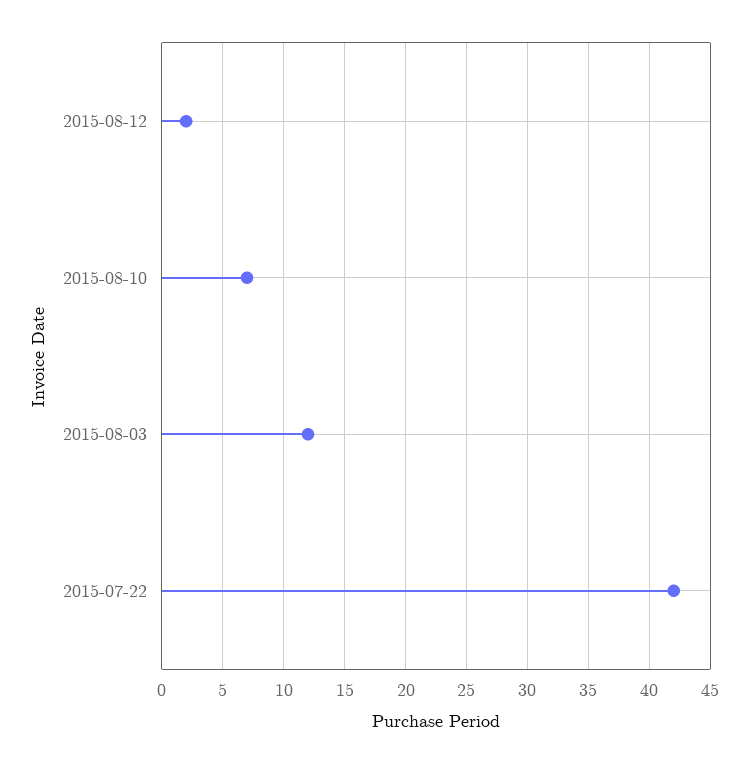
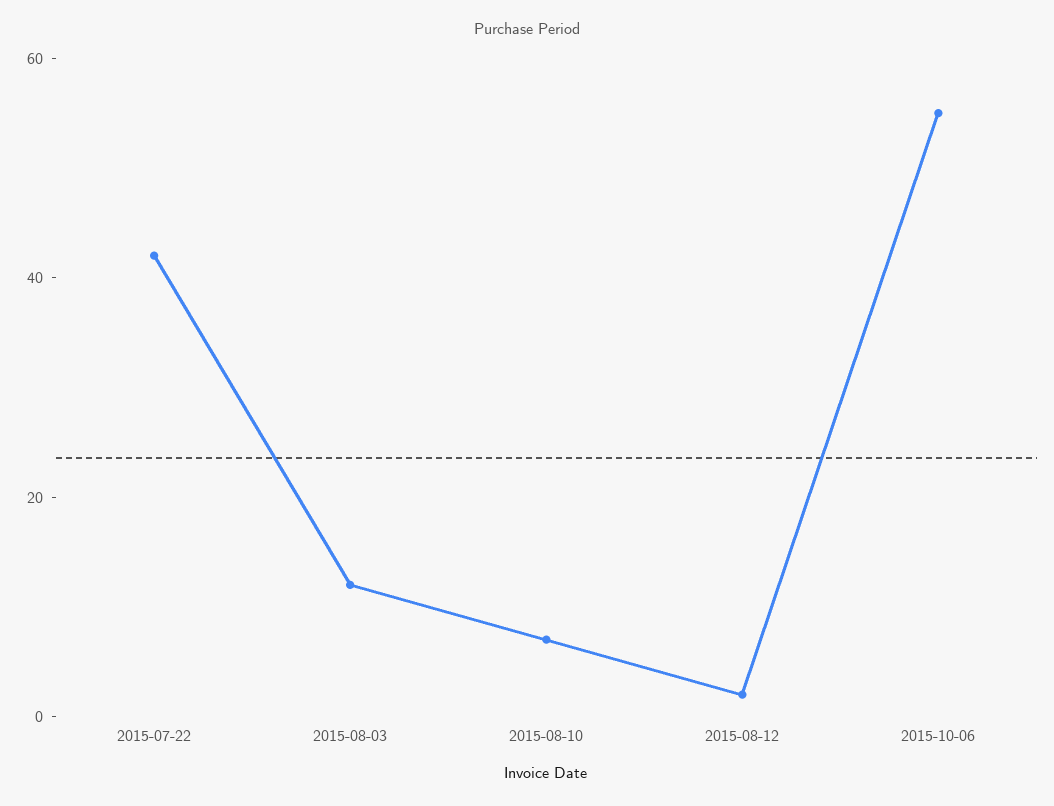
2015-10-06: none -> 55

